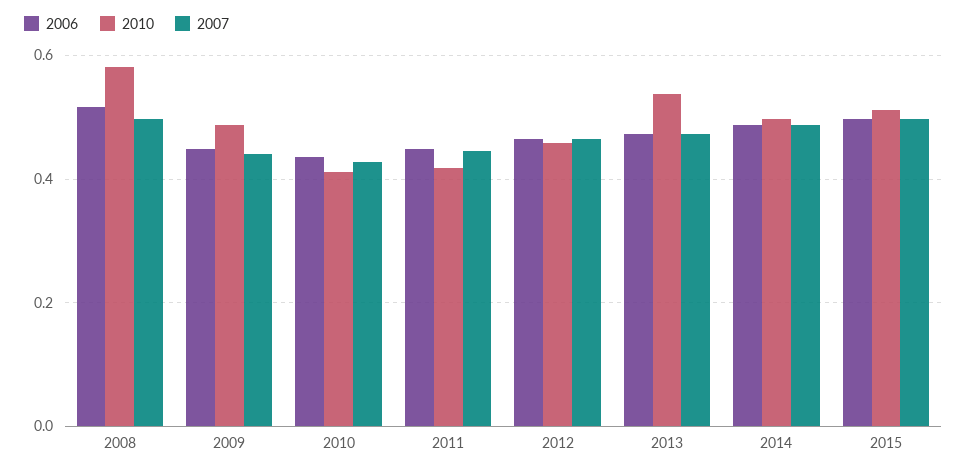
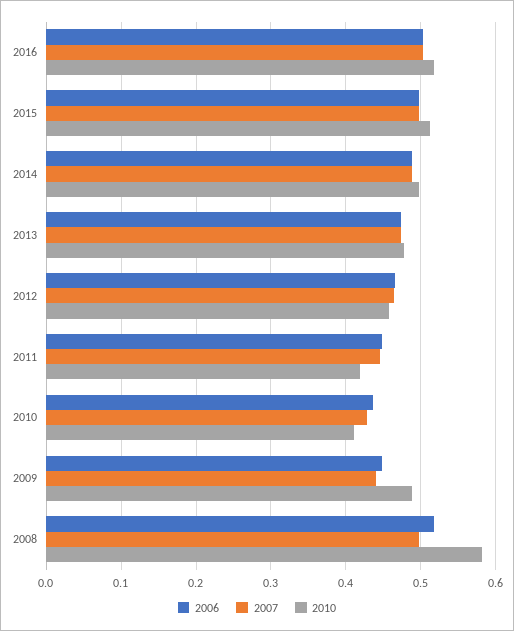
2010, 2013: 0.54 -> 0.48
2006, 2016: none -> 0.5
2007, 2016: none -> 0.5
2010, 2016: none -> 0.52

